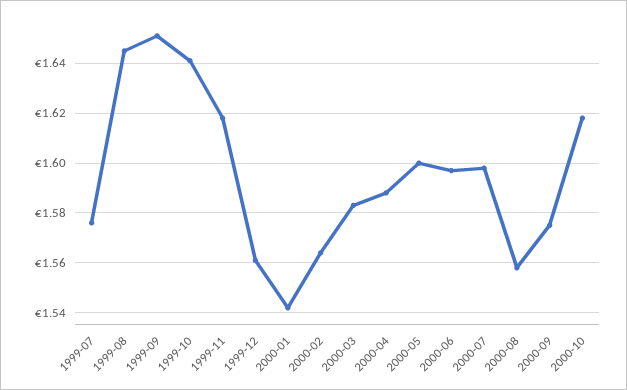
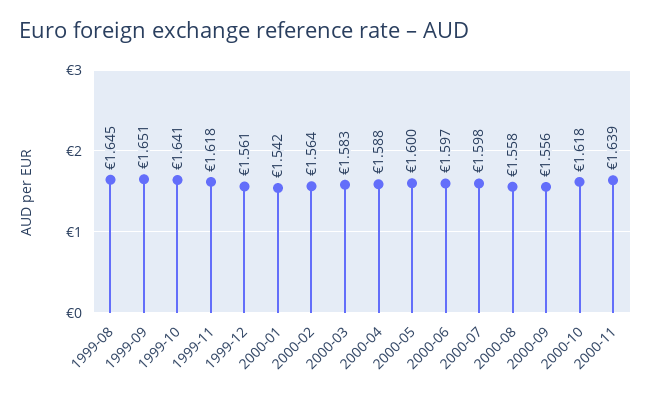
1999-07: 1.575 -> none
2000-09: 1.575 -> 1.556
2000-11: none -> 1.639

